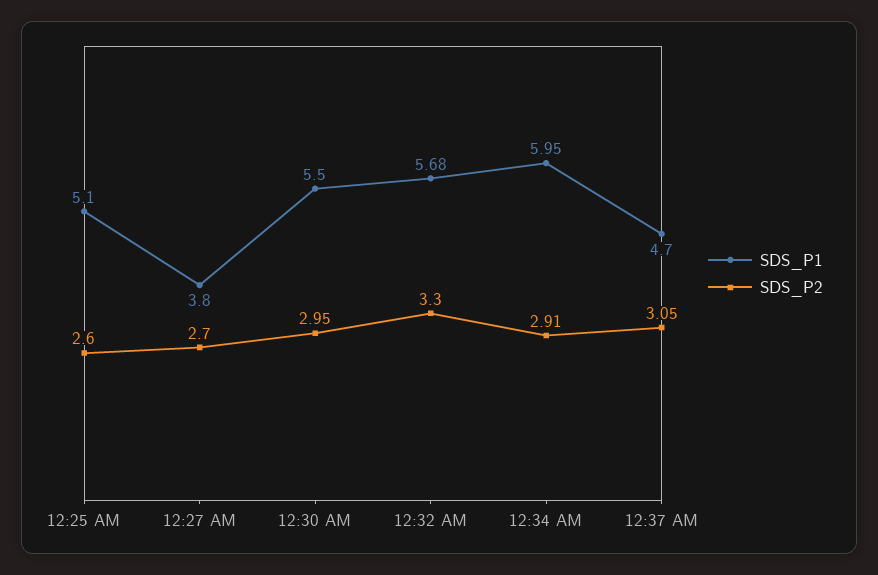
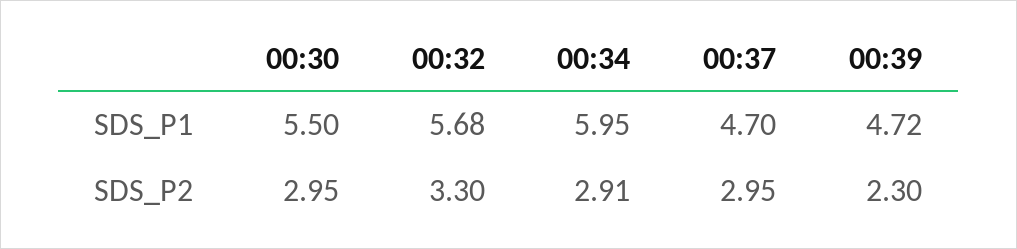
SDS_P1, 12:25 AM: 5.1 -> none
SDS_P2, 12:25 AM: 2.6 -> none
SDS_P1, 12:27 AM: 3.8 -> none
SDS_P2, 12:27 AM: 2.7 -> none
SDS_P2, 12:37 AM: 3.05 -> 2.95
SDS_P1, 00:39: none -> 4.72
SDS_P2, 00:39: none -> 2.3

